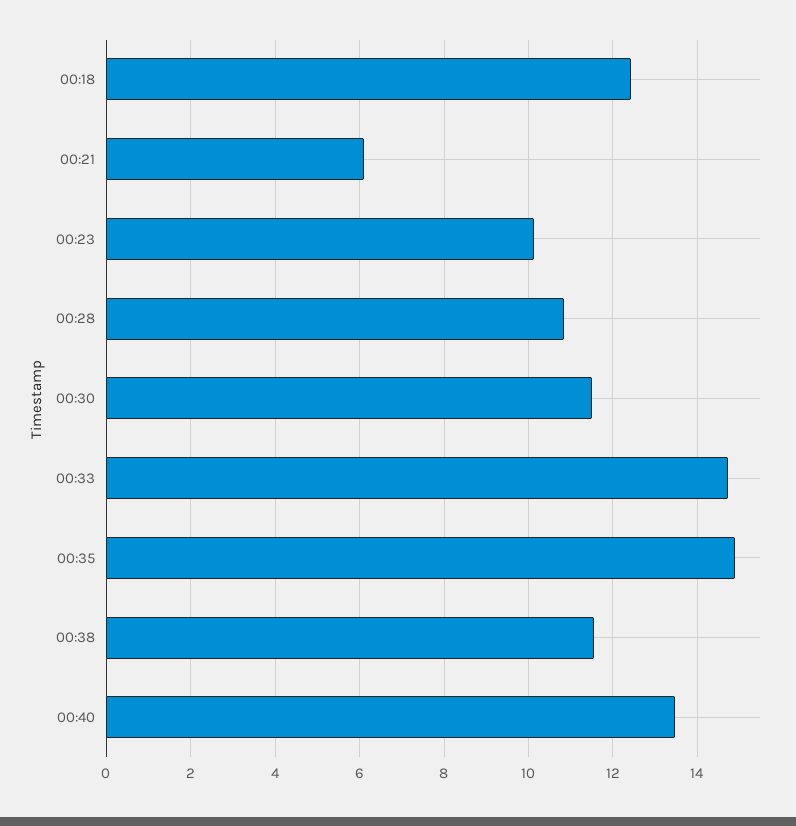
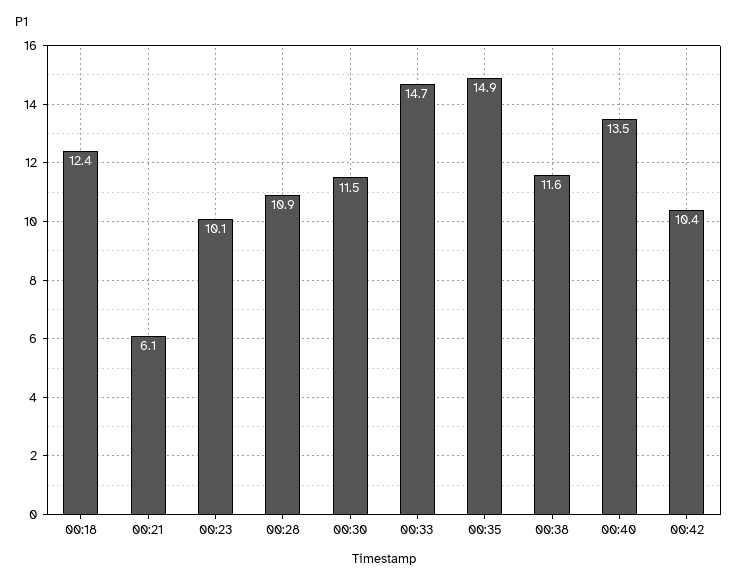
00:42: none -> 10.4

